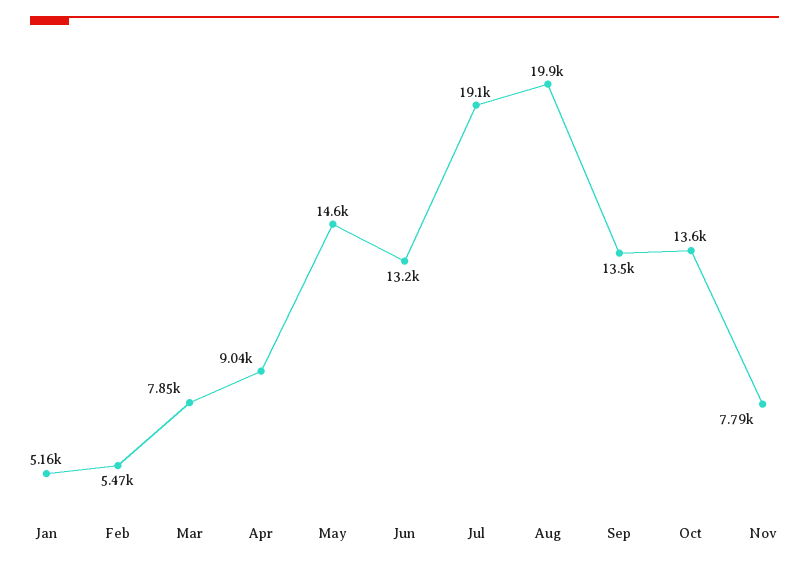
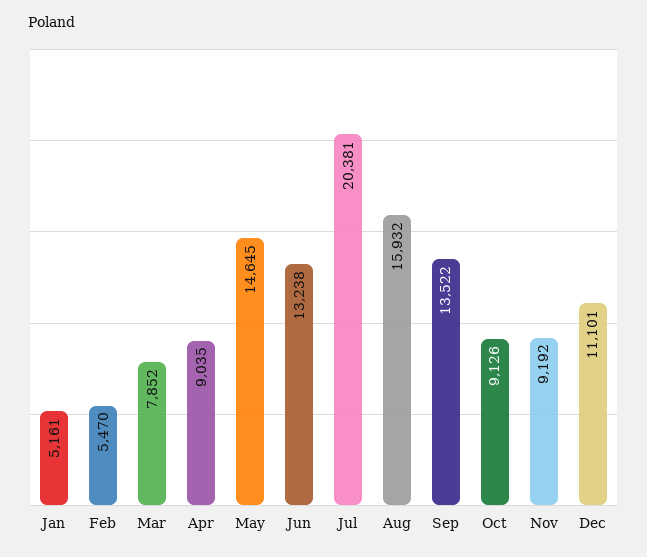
Jul: 19100 -> 20381
Aug: 19900 -> 15932
Oct: 13600 -> 9126
Nov: 7790 -> 9192
Dec: none -> 11101

